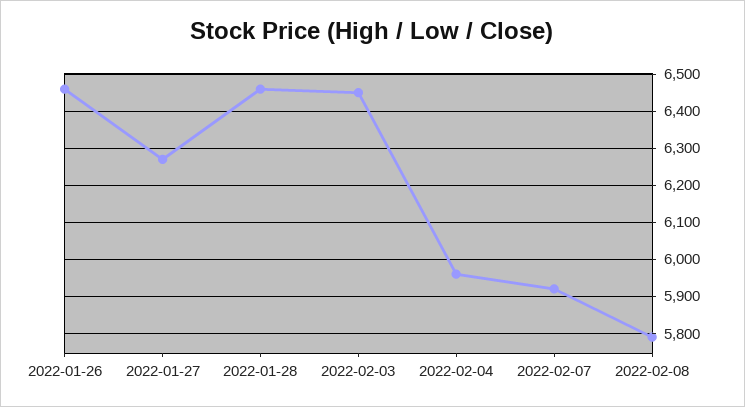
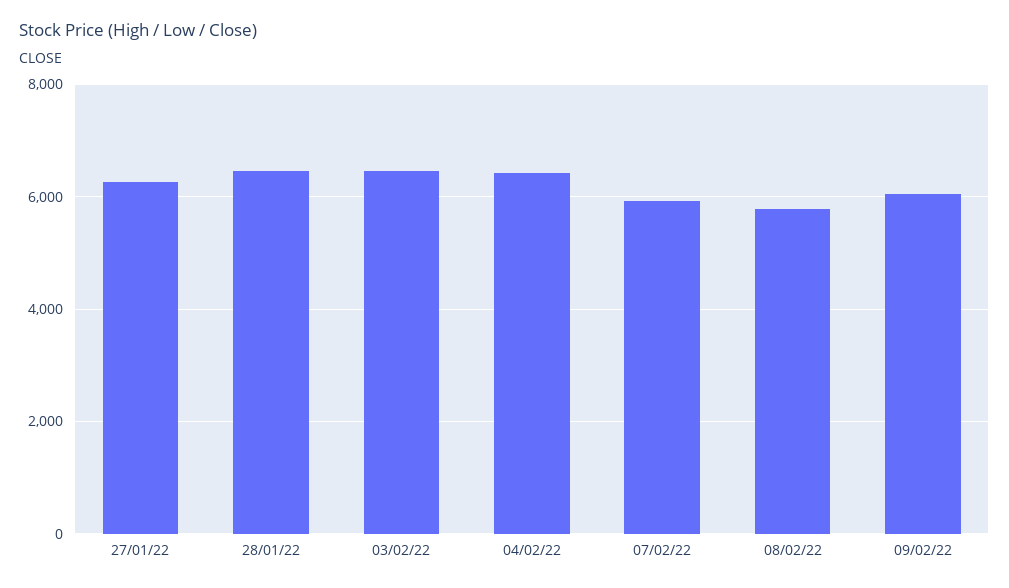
2022-01-26: 6460 -> none
2022-02-04: 5960 -> 6400
09/02/22: none -> 6000

